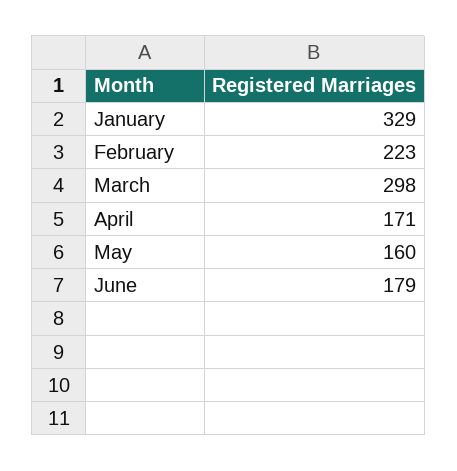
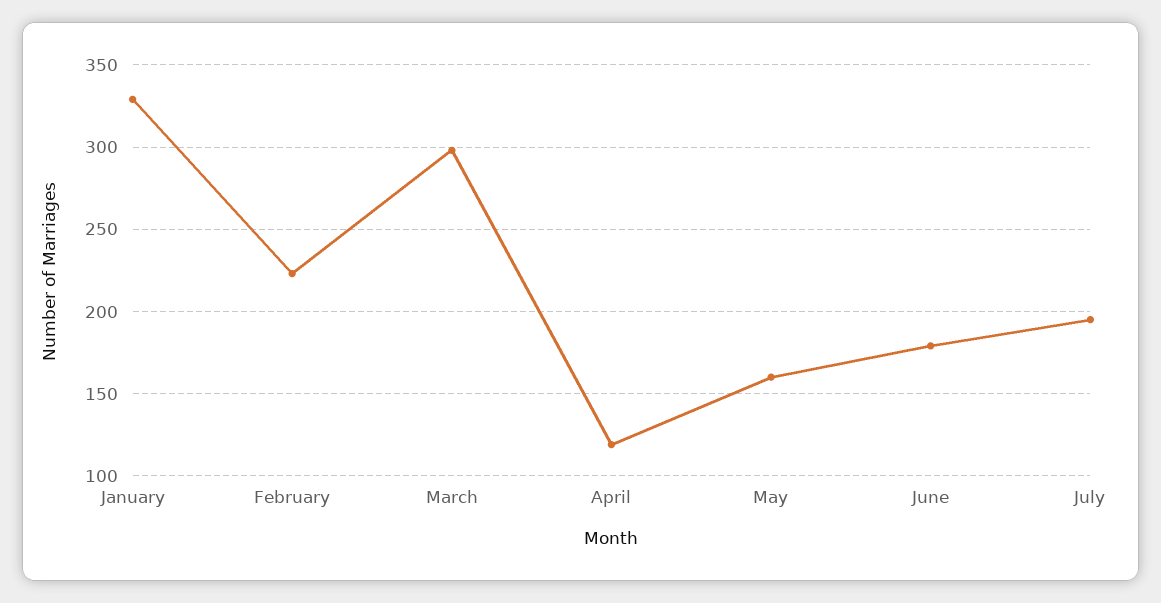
April: 171 -> 120
July: none -> 195

